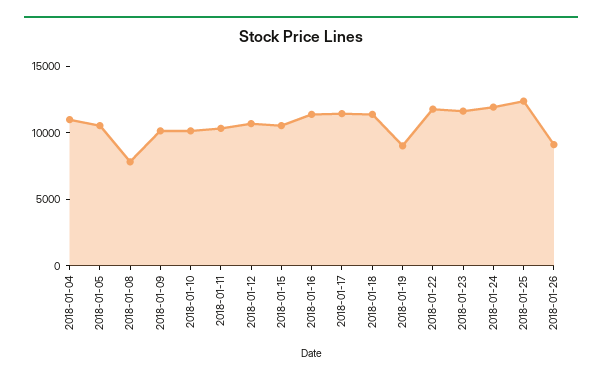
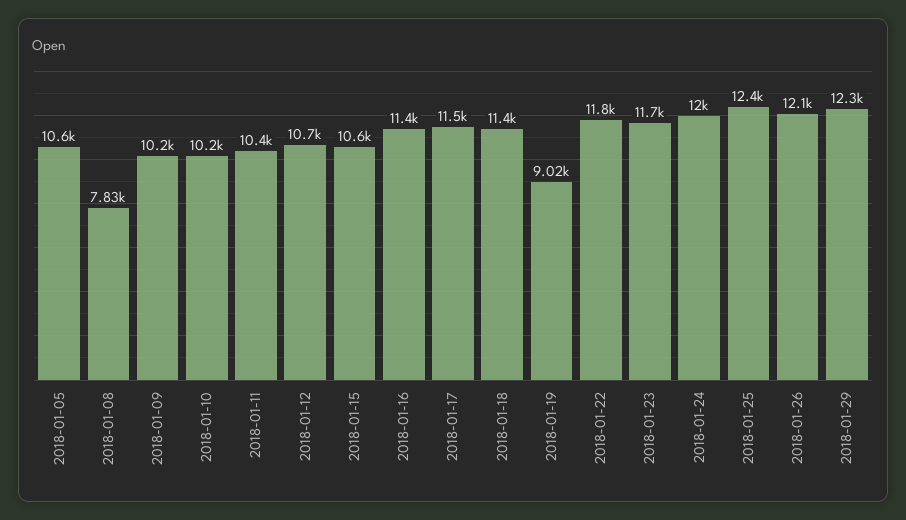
2018-01-04: 11000 -> none
2018-01-26: 9000 -> 12100
2018-01-29: none -> 12300

